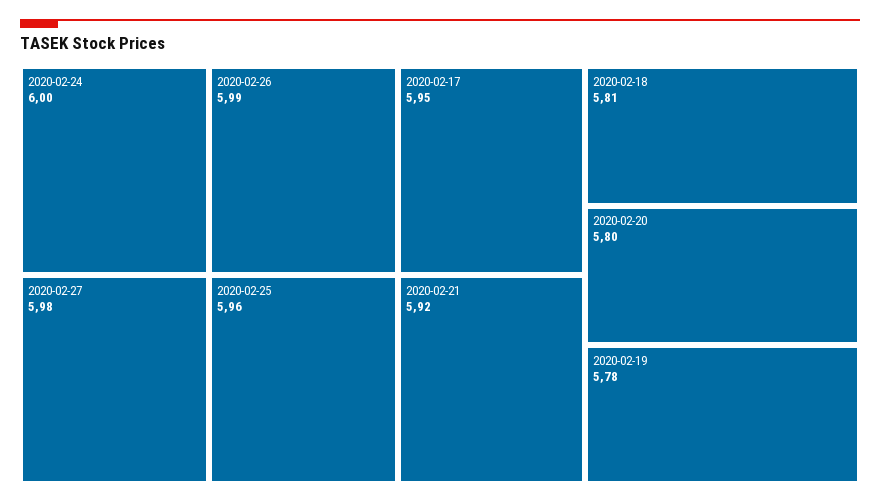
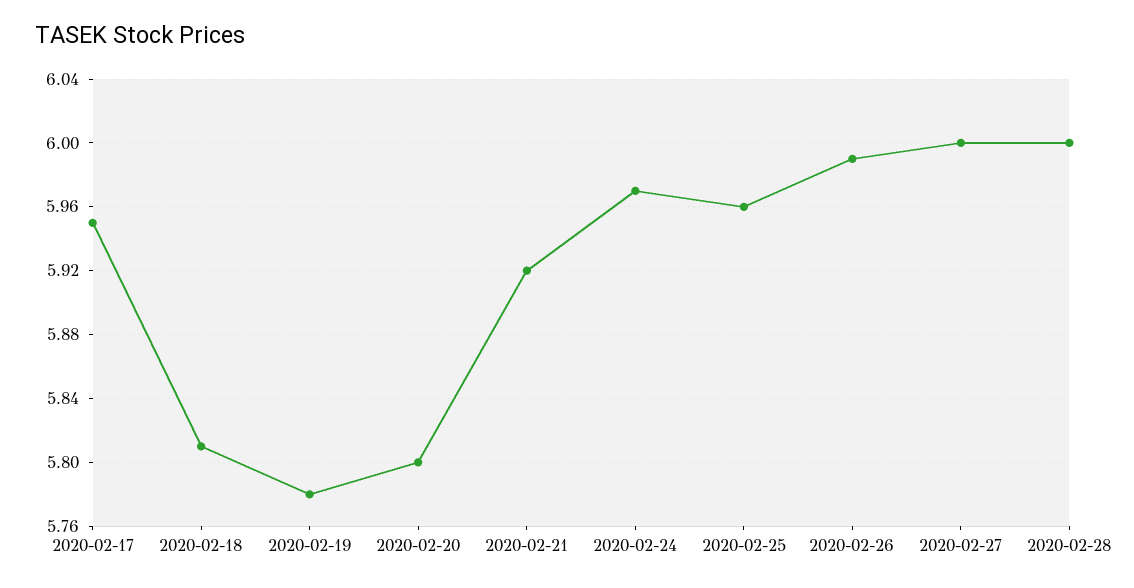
2020-02-24: 6 -> 5.97
2020-02-27: 5.98 -> 6
2020-02-28: none -> 6

